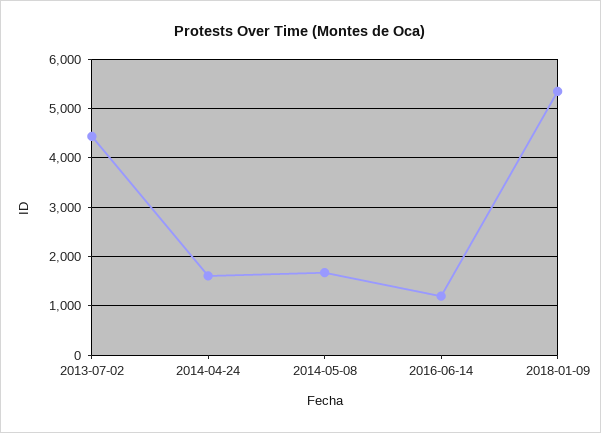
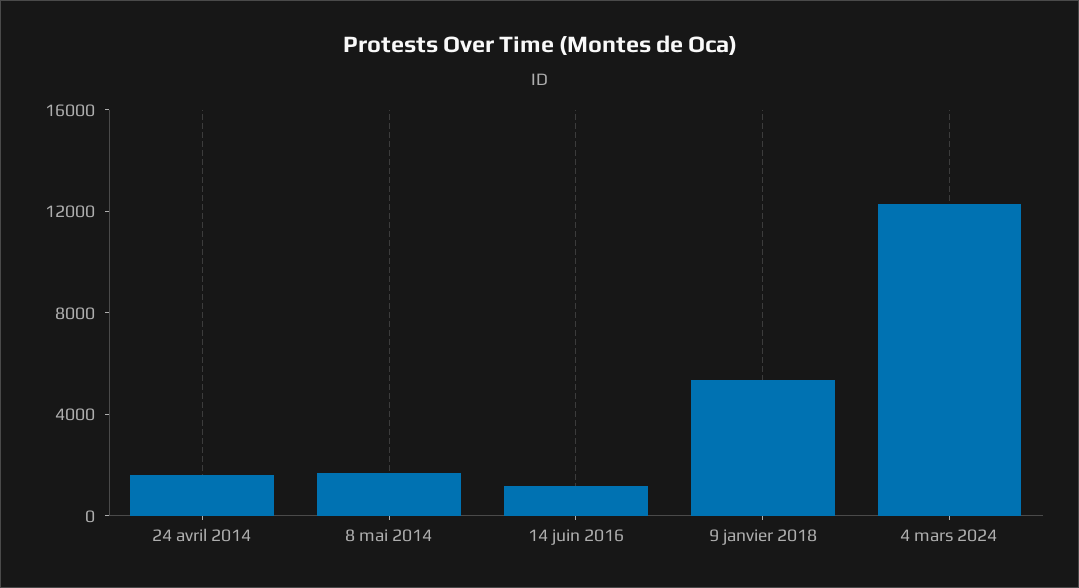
2013-07-02: 4400 -> none
4 mars 2024: none -> 12000

